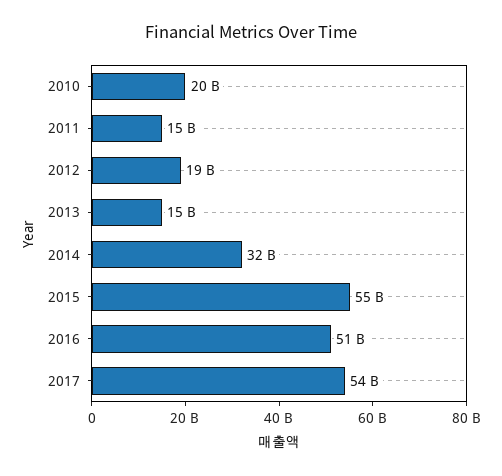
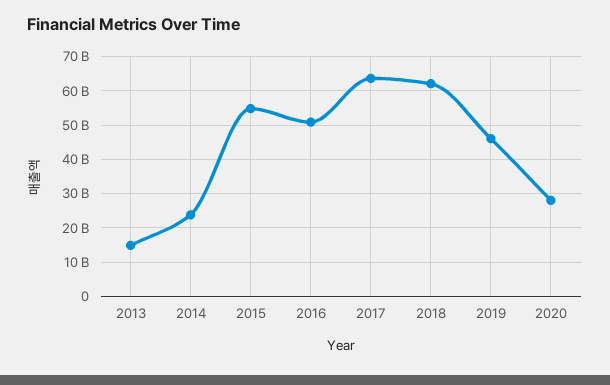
2010: 20000000000 -> none
2011: 15000000000 -> none
2012: 19000000000 -> none
2014: 32000000000 -> 24000000000
2017: 54000000000 -> 64000000000
2018: none -> 62000000000
2019: none -> 46000000000
2020: none -> 28000000000

